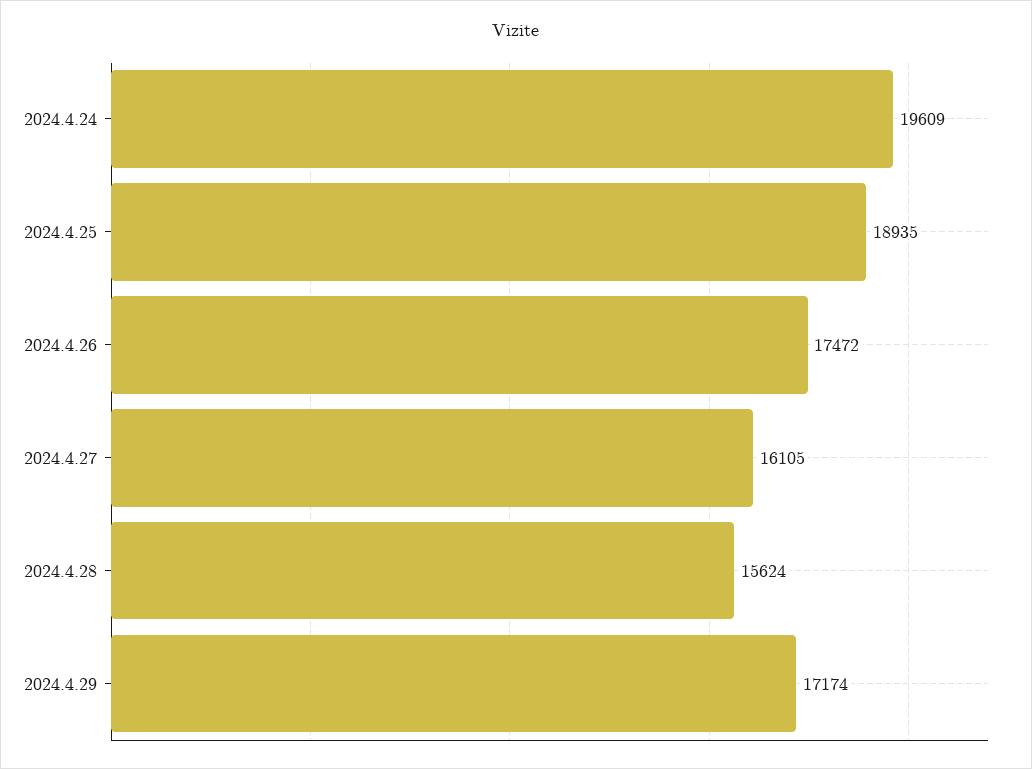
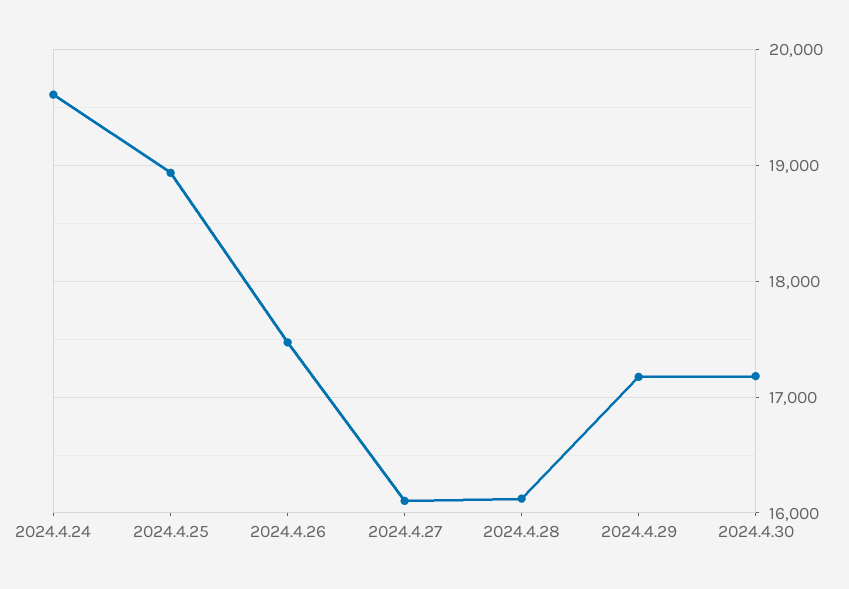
2024.4.28: 15624 -> 16100
2024.4.30: none -> 17200

